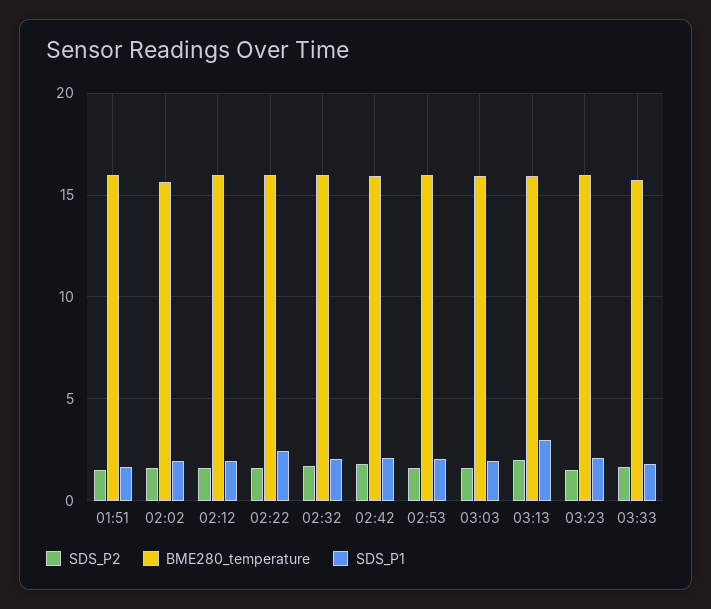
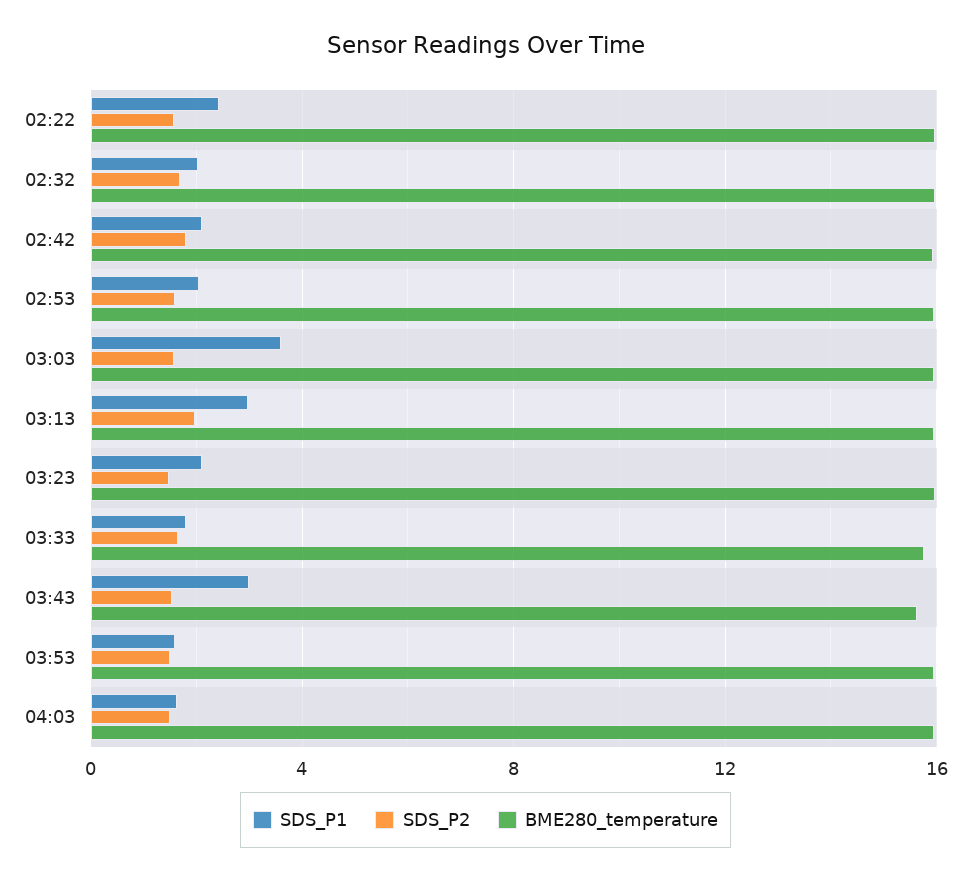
SDS_P2, 01:51: 1.5 -> none
BME280_temperature, 01:51: 16 -> none
SDS_P1, 01:51: 1.5 -> none
SDS_P2, 02:02: 1.5 -> none
BME280_temperature, 02:02: 15.5 -> none
SDS_P1, 02:02: 2 -> none
SDS_P2, 02:12: 1.5 -> none
BME280_temperature, 02:12: 16 -> none
SDS_P1, 02:12: 2 -> none
SDS_P1, 03:03: 2 -> 3.5
SDS_P1, 03:43: none -> 3
SDS_P2, 03:43: none -> 1.5
BME280_temperature, 03:43: none -> 15.5
SDS_P1, 03:53: none -> 1.5
SDS_P2, 03:53: none -> 1.5
BME280_temperature, 03:53: none -> 16
SDS_P1, 04:03: none -> 1.5
SDS_P2, 04:03: none -> 1.5
BME280_temperature, 04:03: none -> 16

